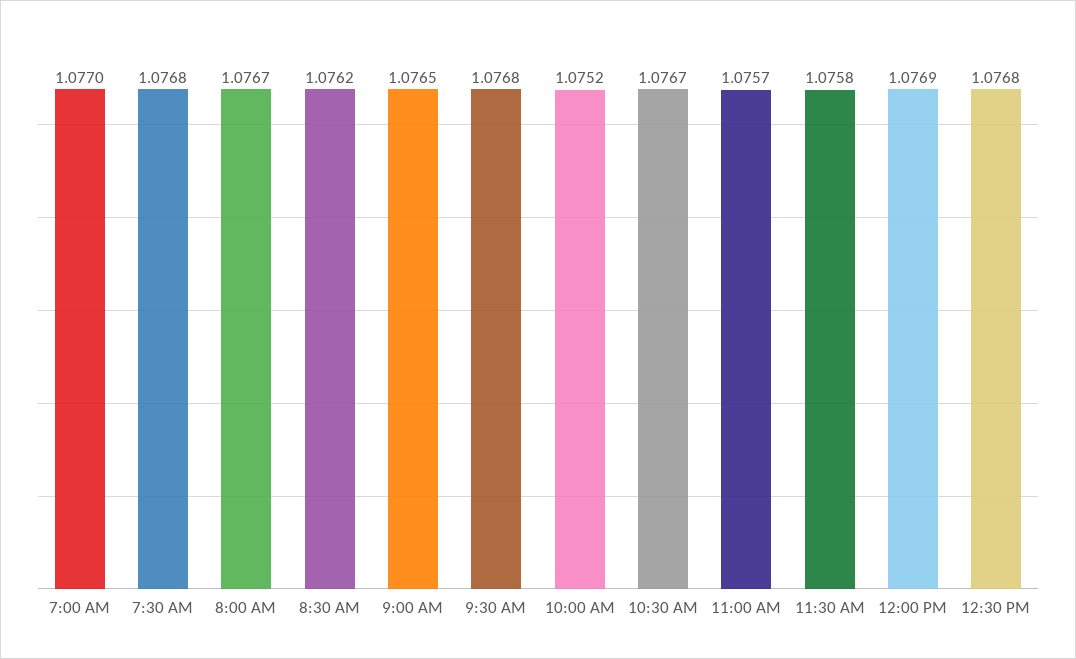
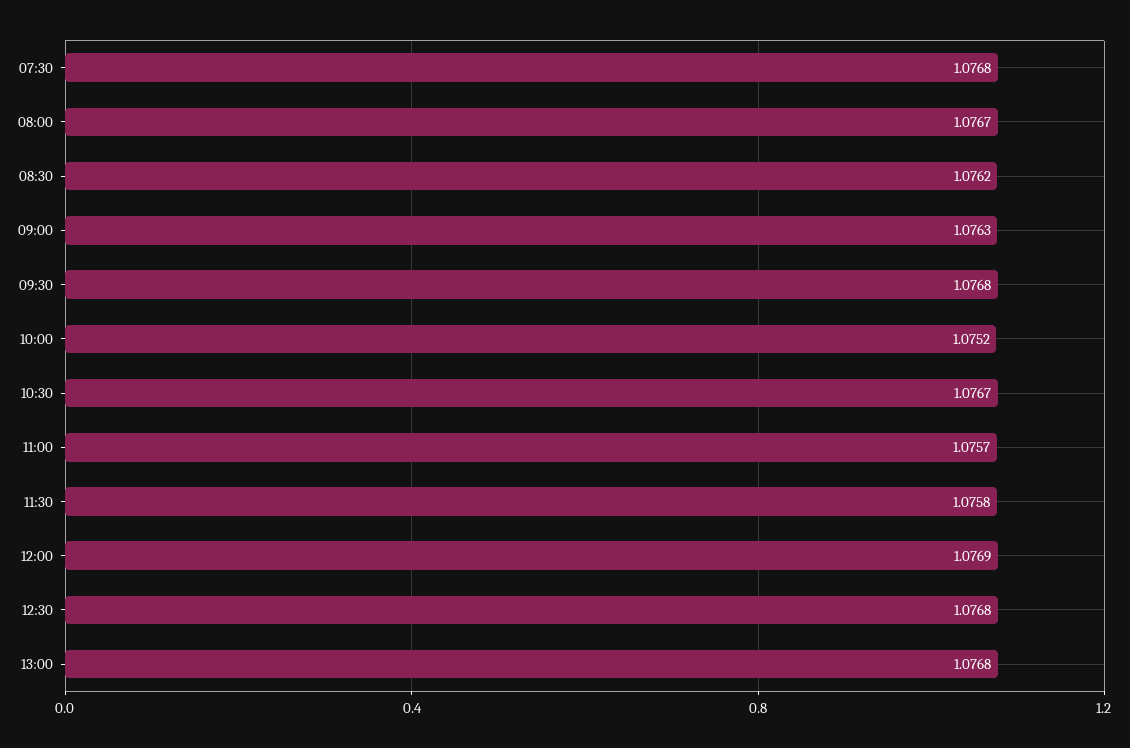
7:00 AM: 1.077 -> none
9:00 AM: 1.0765 -> 1.0763
13:00: none -> 1.0768

